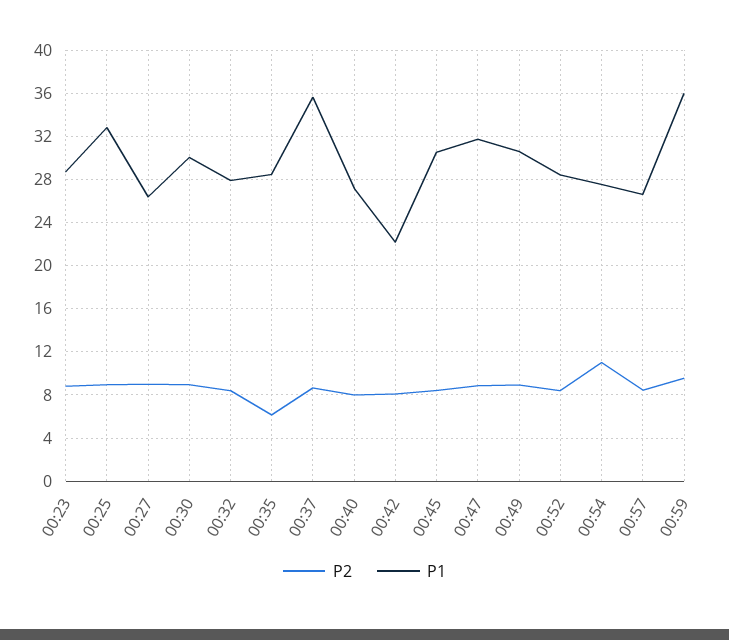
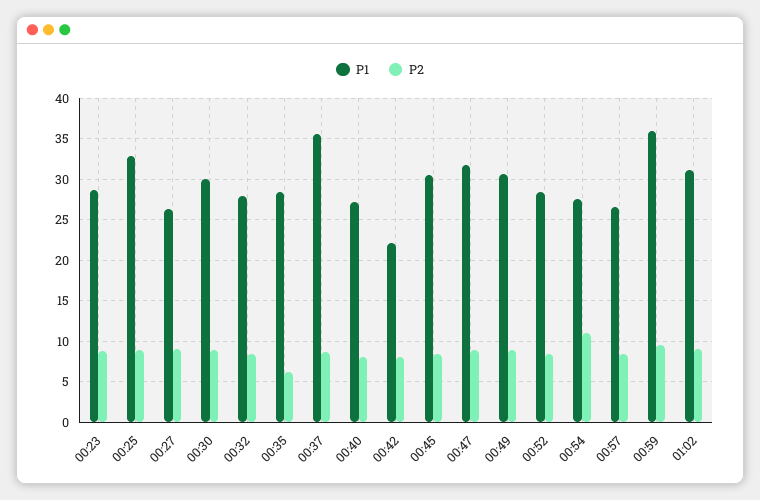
P1, 01:02: none -> 31
P2, 01:02: none -> 9

